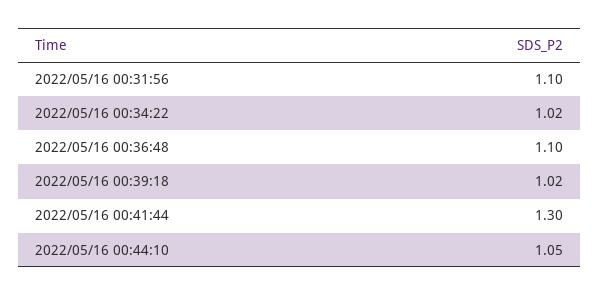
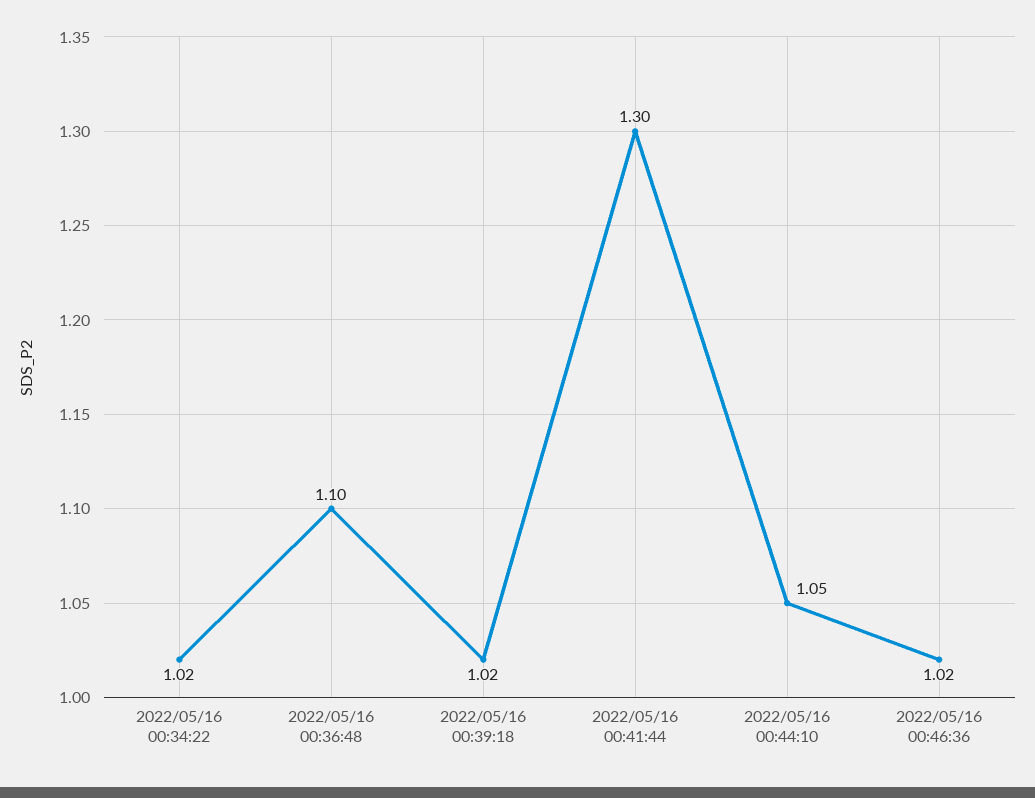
2022/05/16 00:31:56: 1.1 -> none
2022/05/16 00:46:36: none -> 1.02

